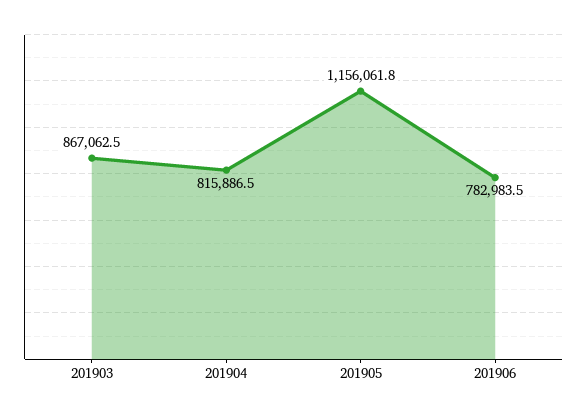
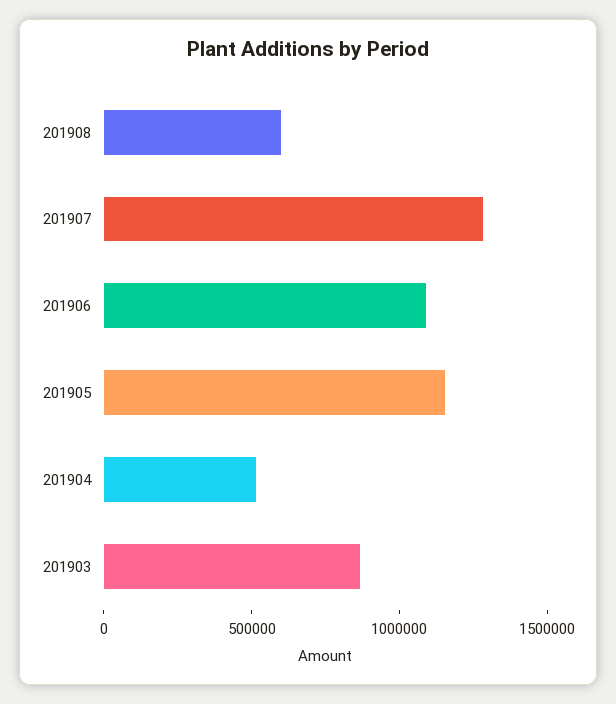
201904: 815886.5 -> 500000
201906: 782983.5 -> 1100000
201908: none -> 600000
201907: none -> 1300000

